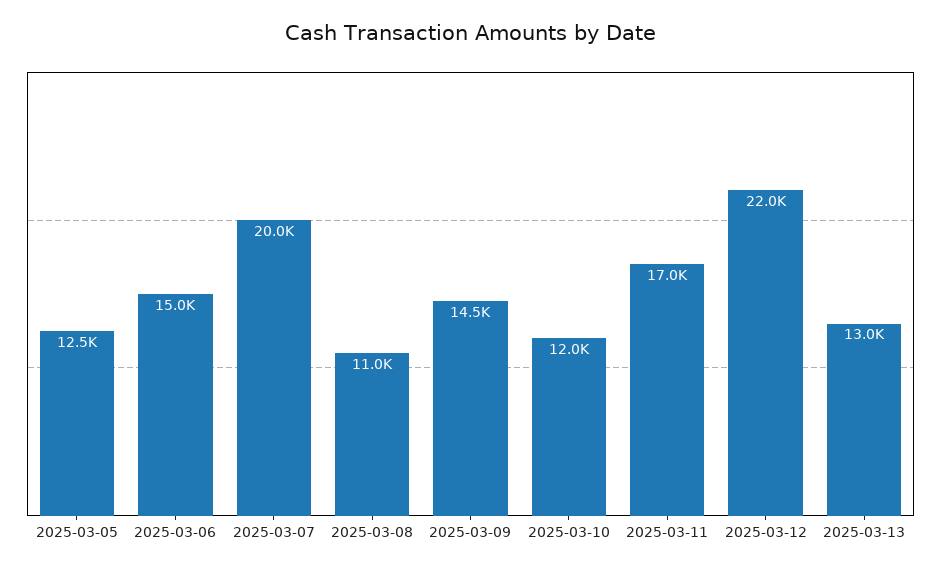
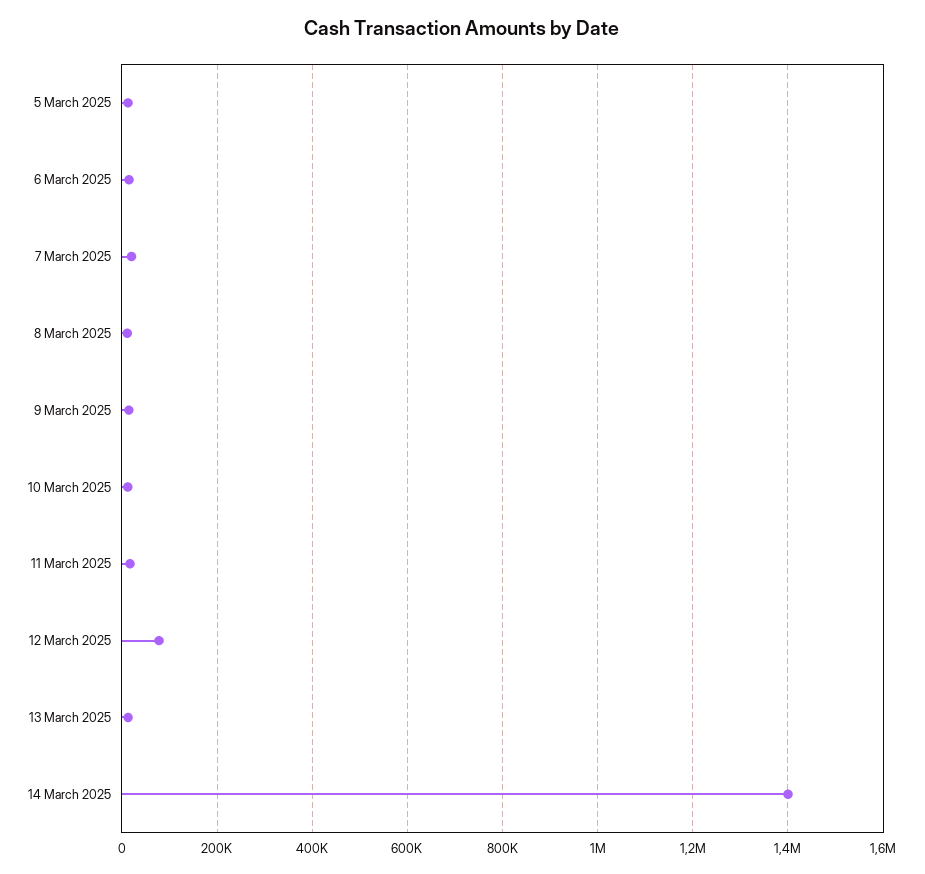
2025-03-12: 22000 -> 80000
14 March 2025: none -> 1400000

